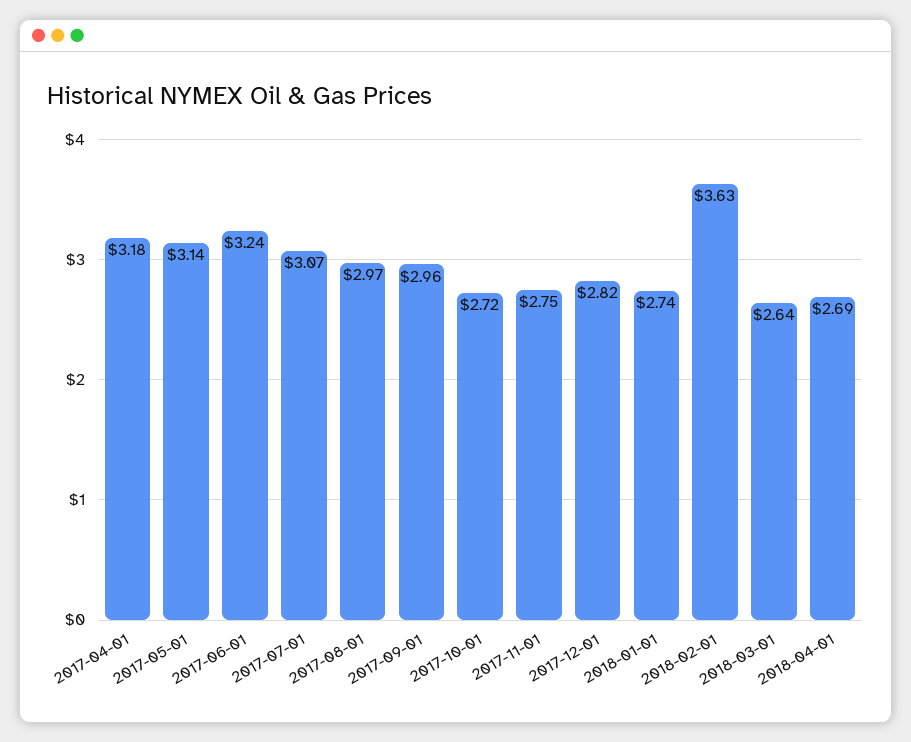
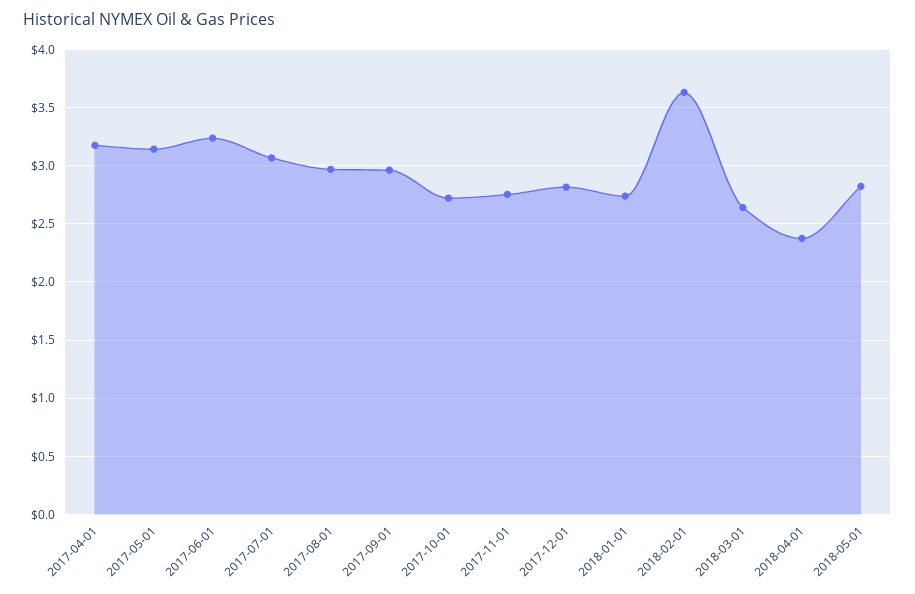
2018-04-01: 2.69 -> 2.4
2018-05-01: none -> 2.8

